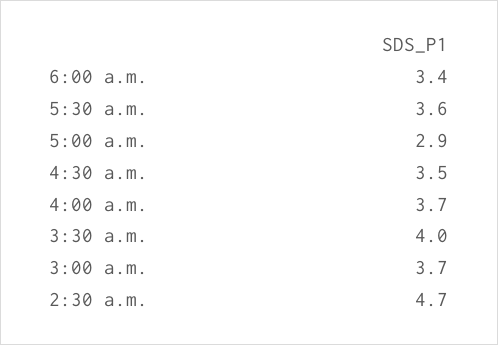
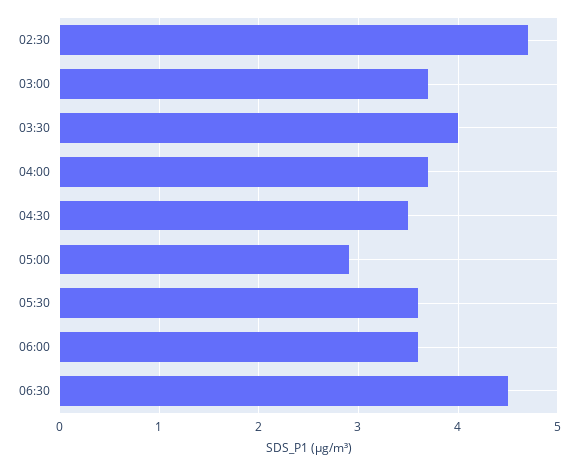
6:00 a.m.: 3.4 -> 3.6
06:30: none -> 4.5

